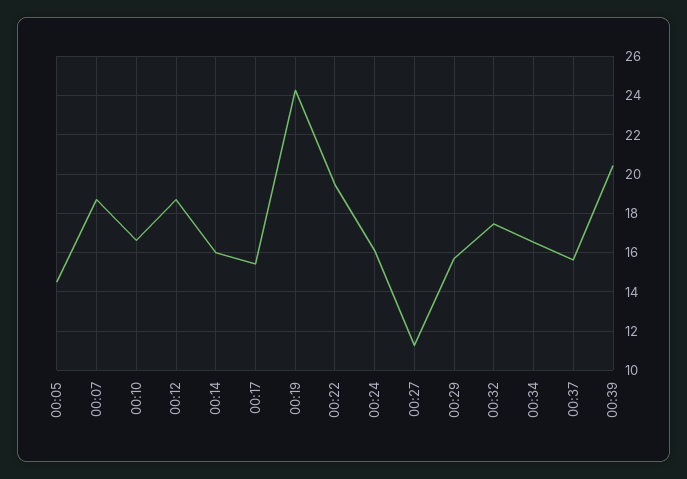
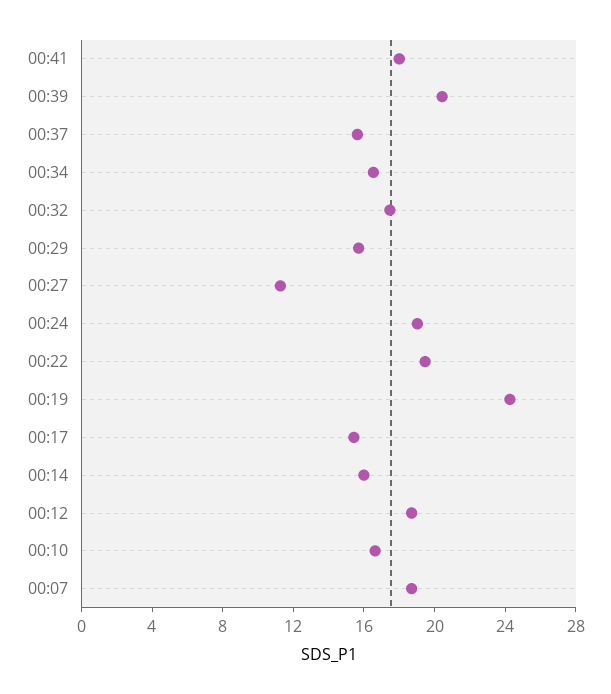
00:05: 14.5 -> none
00:24: 16 -> 19
00:41: none -> 18

